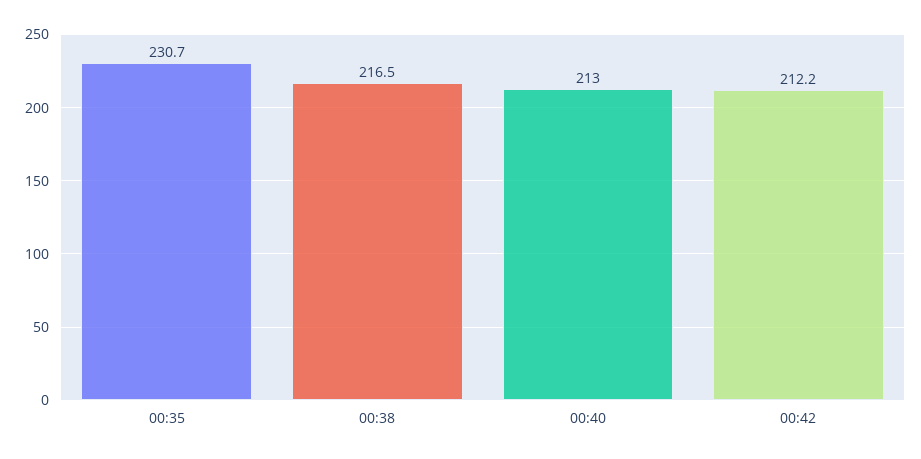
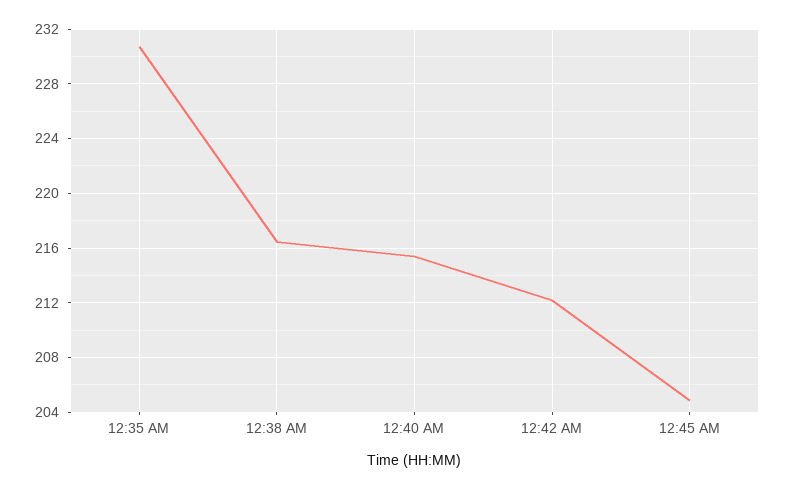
00:40: 213 -> 215.5
12:45 AM: none -> 205

